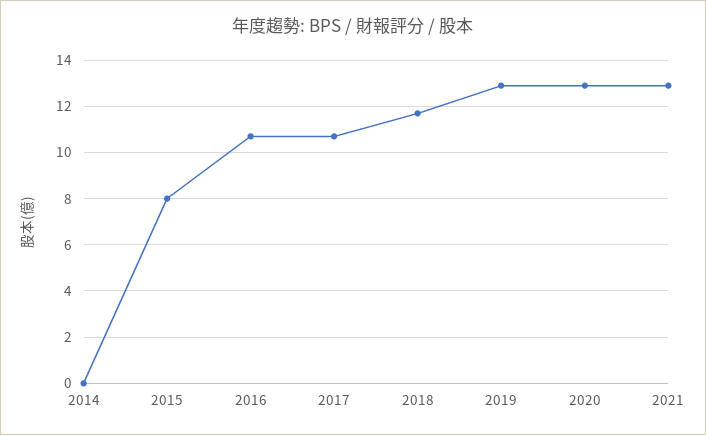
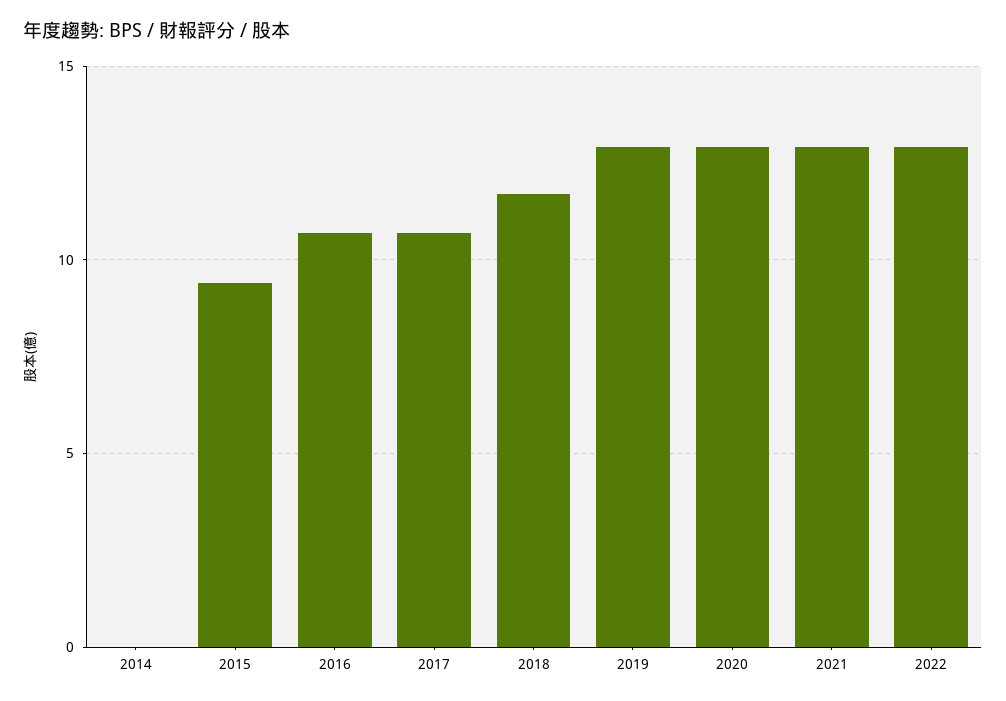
2015: 8 -> 9.5
2022: none -> 13

